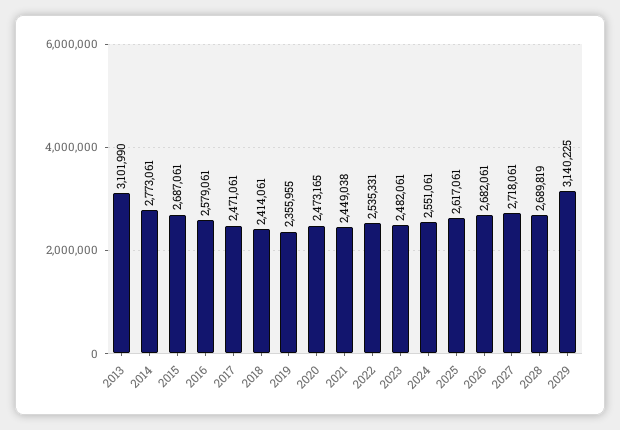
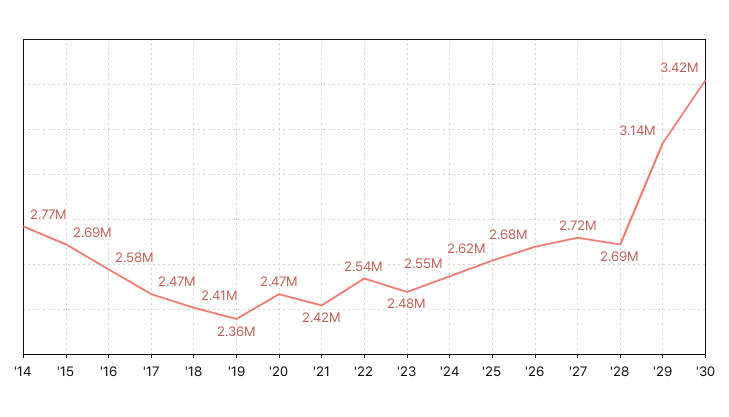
2013: 3101990 -> none
2021: 2449038 -> 2420000
'30: none -> 3420000

